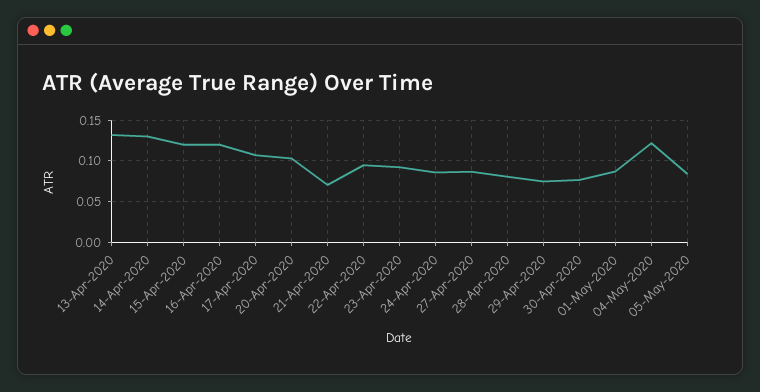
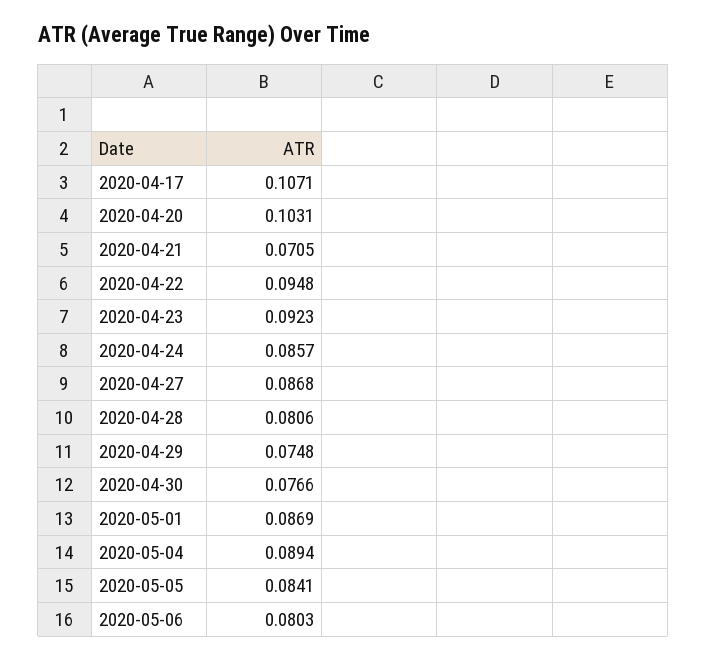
13-Apr-2020: 0.13 -> none
14-Apr-2020: 0.13 -> none
15-Apr-2020: 0.12 -> none
16-Apr-2020: 0.12 -> none
04-May-2020: 0.12 -> 0.0894
2020-05-06: none -> 0.0803

